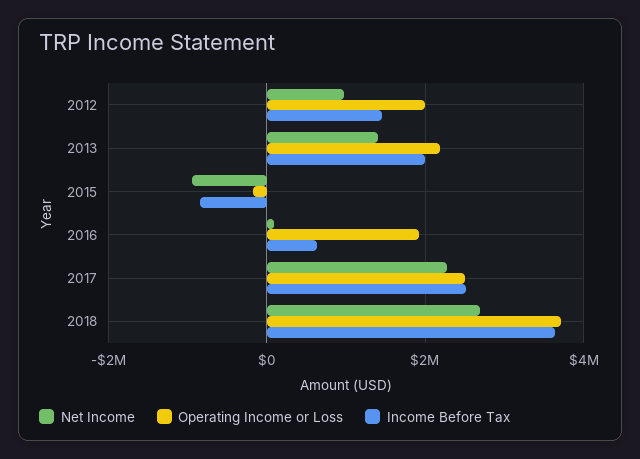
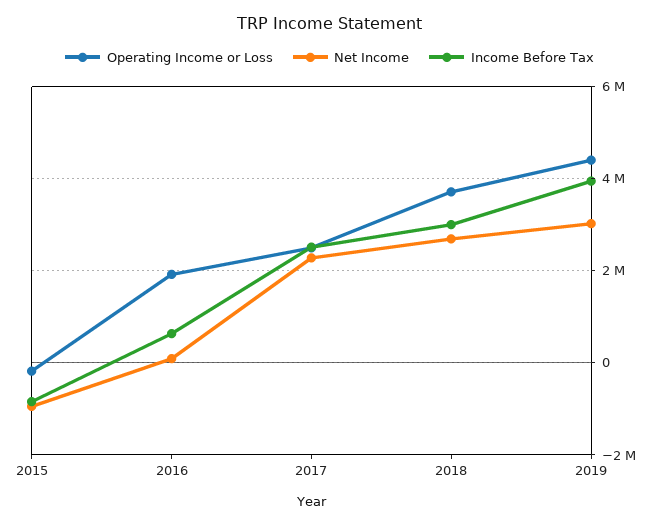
Net Income, 2012: 1000000 -> none
Operating Income or Loss, 2012: 2000000 -> none
Income Before Tax, 2012: 1400000 -> none
Net Income, 2013: 1400000 -> none
Operating Income or Loss, 2013: 2200000 -> none
Income Before Tax, 2013: 2000000 -> none
Income Before Tax, 2018: 3600000 -> 3000000
Operating Income or Loss, 2019: none -> 4400000
Net Income, 2019: none -> 3000000
Income Before Tax, 2019: none -> 4000000

